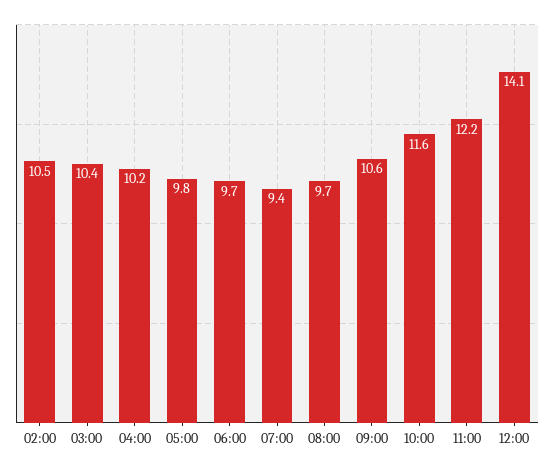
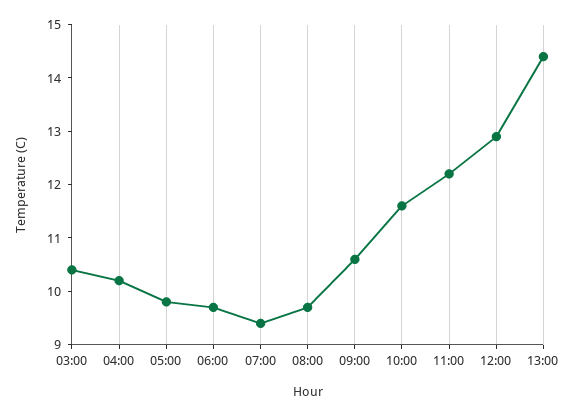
02:00: 10.5 -> none
12:00: 14.1 -> 13
13:00: none -> 14.5

